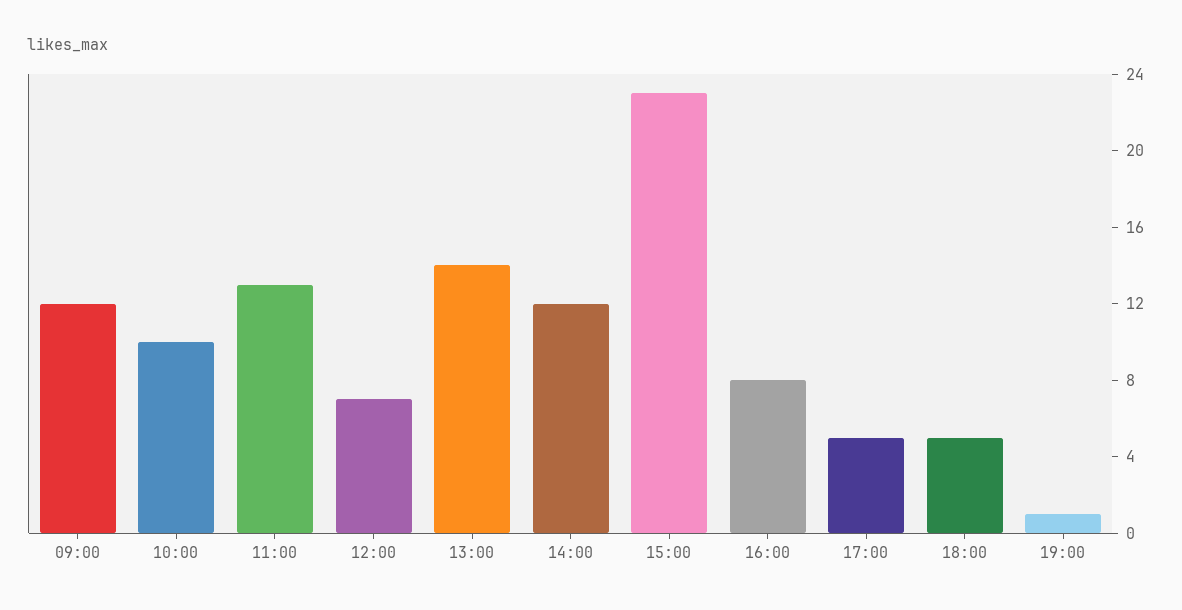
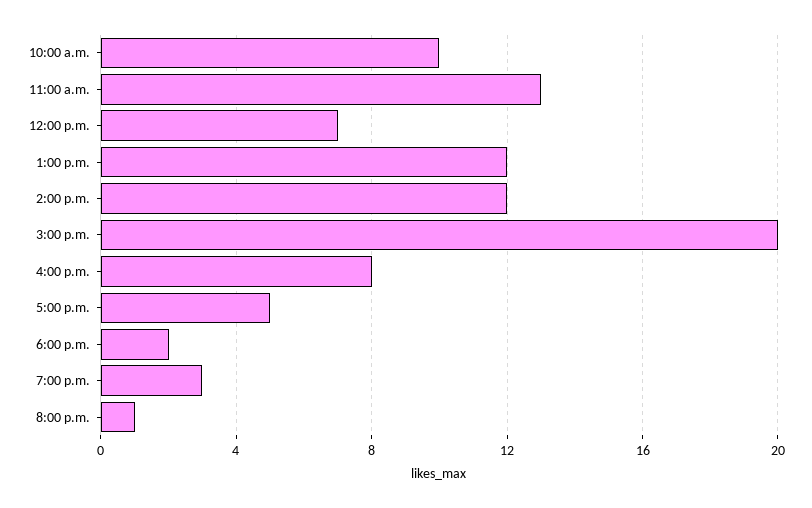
09:00: 12 -> none
13:00: 14 -> 12
15:00: 23 -> 20
18:00: 5 -> 2
19:00: 1 -> 3
8:00 p.m.: none -> 1

